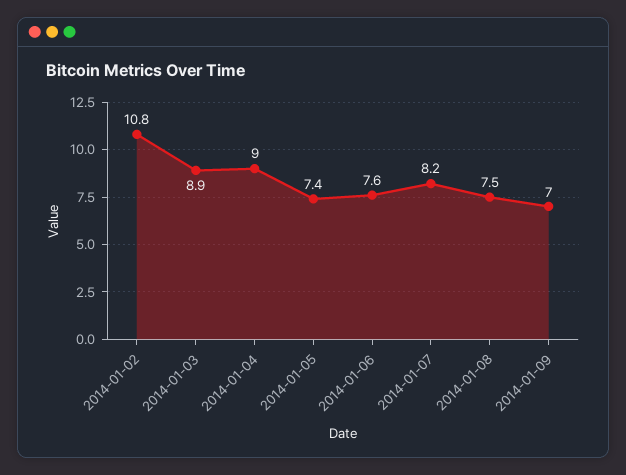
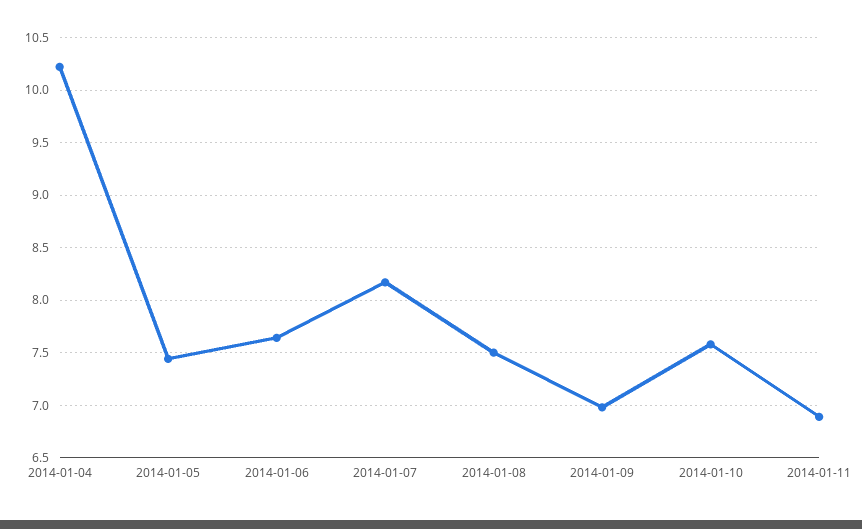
2014-01-02: 10.8 -> none
2014-01-03: 8.9 -> none
2014-01-04: 9 -> 10.2
2014-01-10: none -> 7.6
2014-01-11: none -> 6.9

